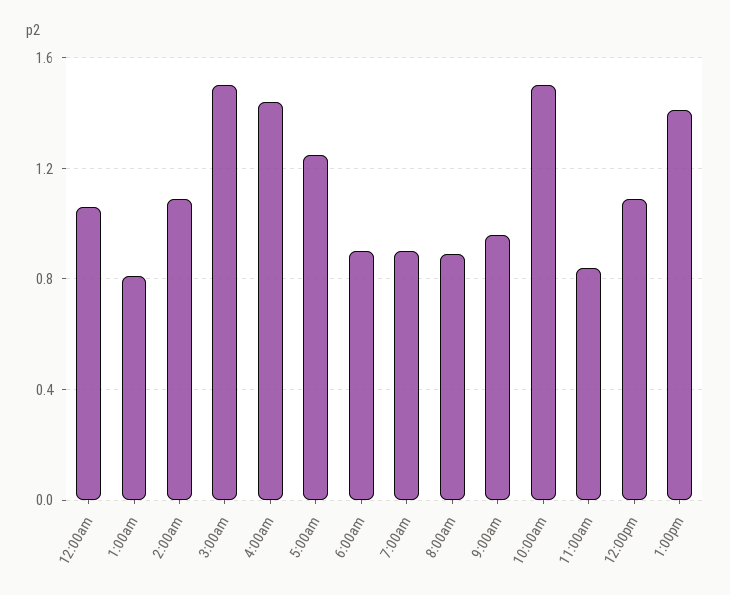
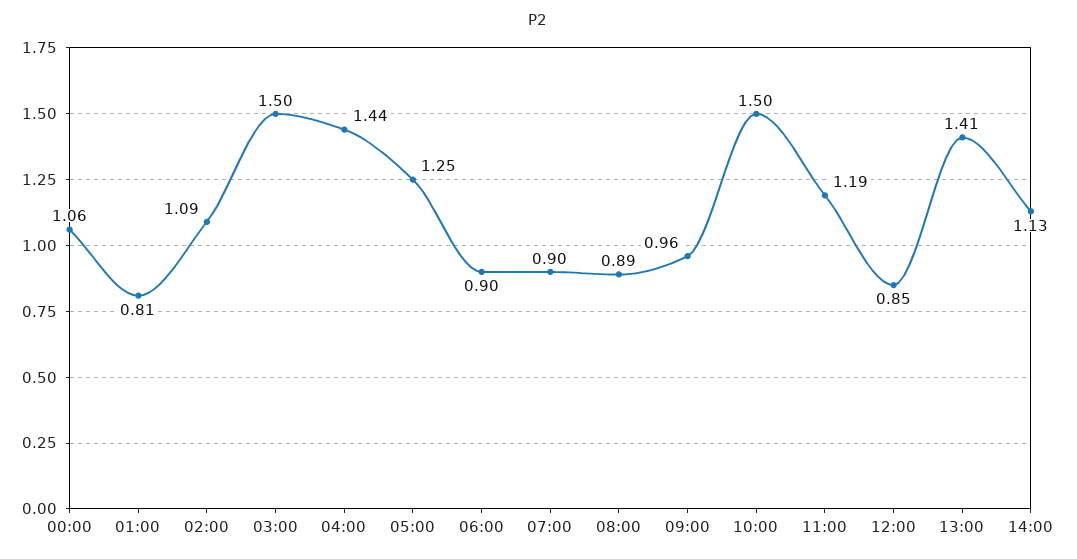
11:00am: 0.85 -> 1.19
12:00pm: 1.1 -> 0.85
14:00: none -> 1.13

